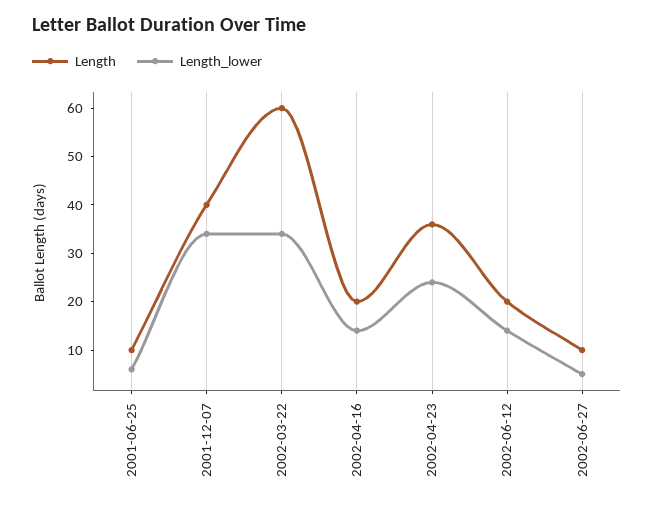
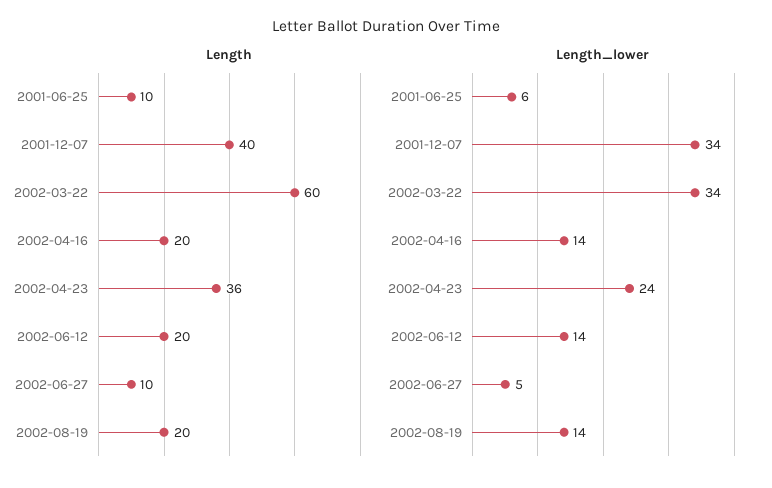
Length, 2002-08-19: none -> 20
Length_lower, 2002-08-19: none -> 14

